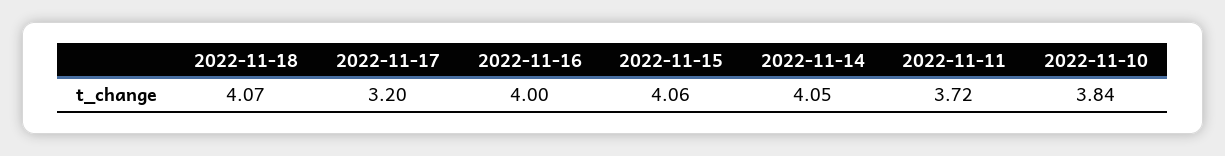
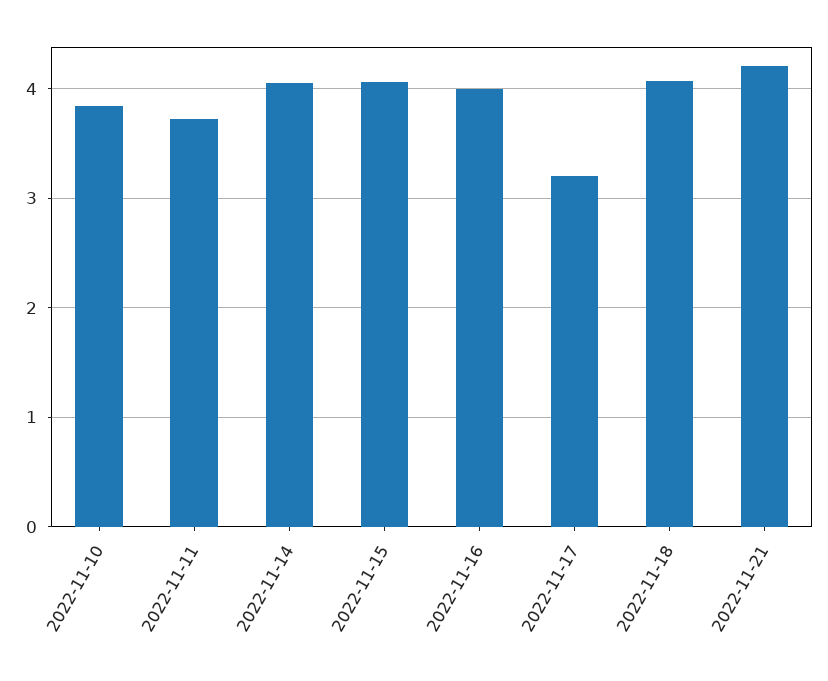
2022-11-21: none -> 4.2

